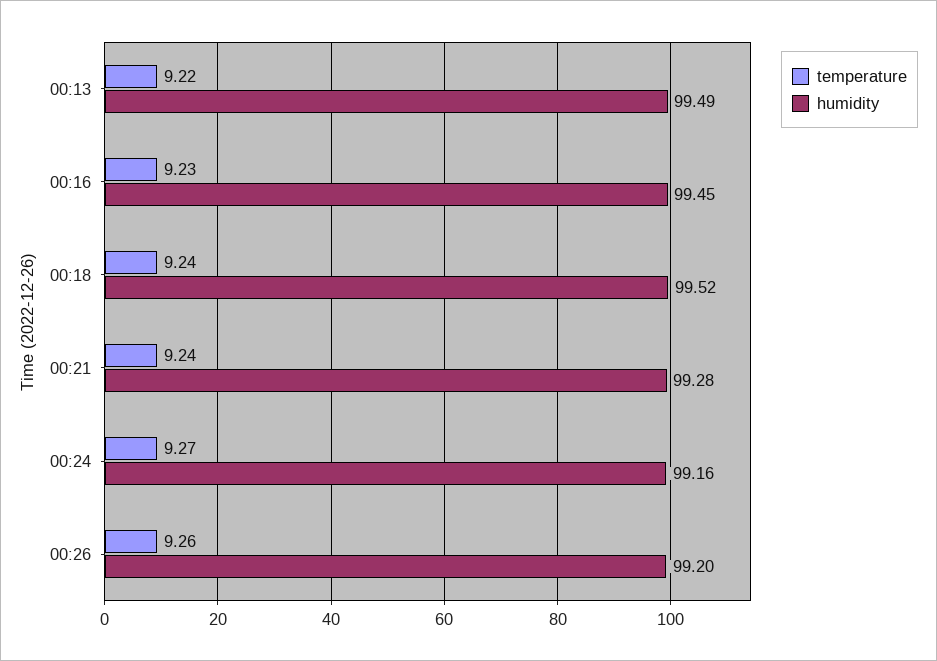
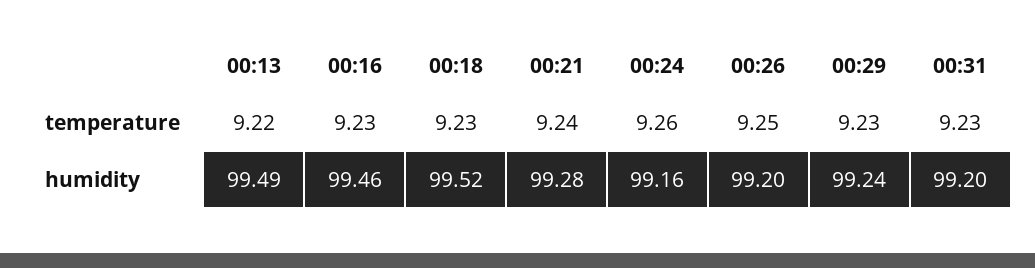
humidity, 00:16: 99.45 -> 99.46
temperature, 00:18: 9.24 -> 9.23
temperature, 00:24: 9.27 -> 9.26
temperature, 00:26: 9.26 -> 9.25
temperature, 00:29: none -> 9.23
temperature, 00:31: none -> 9.23
humidity, 00:29: none -> 99.24
humidity, 00:31: none -> 99.2

